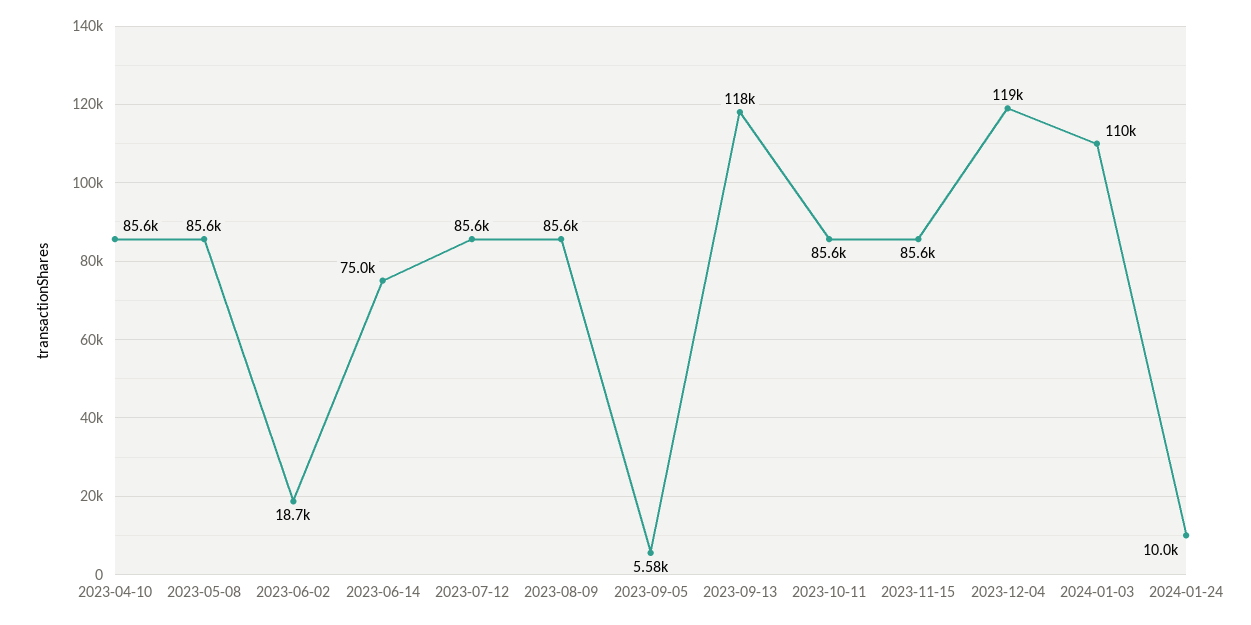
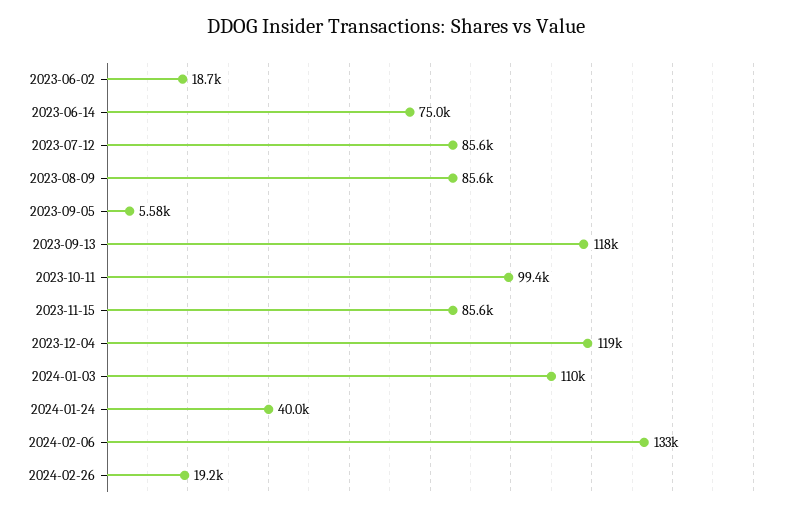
2023-04-10: 85600 -> none
2023-05-08: 85600 -> none
2023-10-11: 85600 -> 99400
2024-01-24: 10000 -> 40000
2024-02-06: none -> 133000
2024-02-26: none -> 19200

